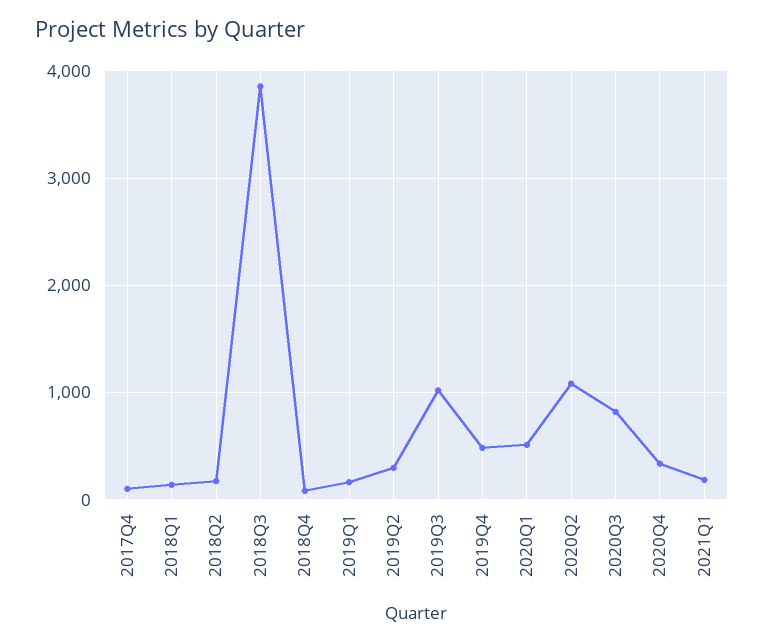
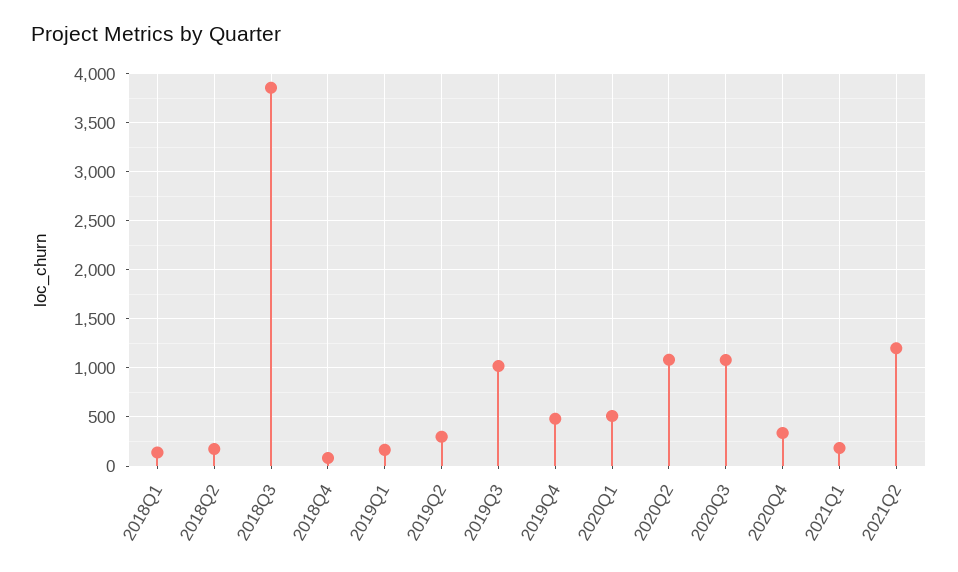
2017Q4: 100 -> none
2020Q3: 800 -> 1100
2021Q2: none -> 1200

